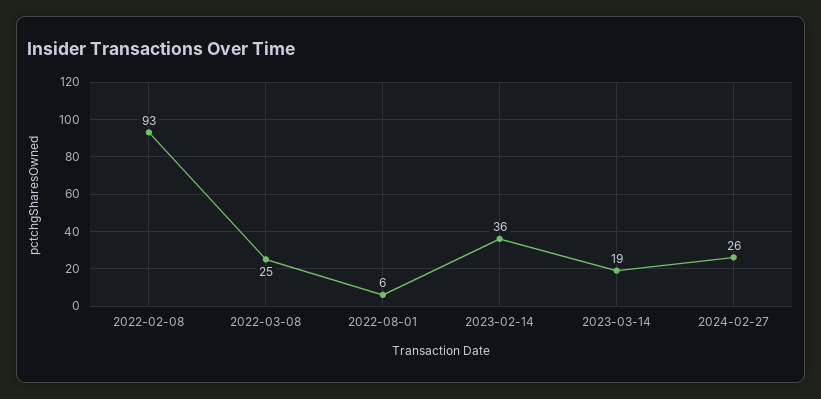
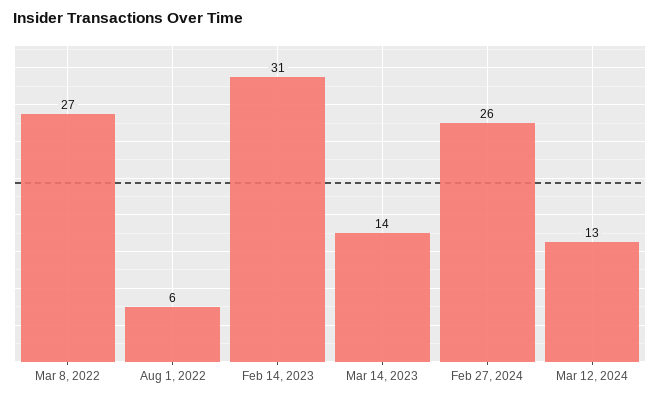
2022-02-08: 93 -> none
2022-03-08: 25 -> 27
2023-02-14: 36 -> 31
2023-03-14: 19 -> 14
Mar 12, 2024: none -> 13

